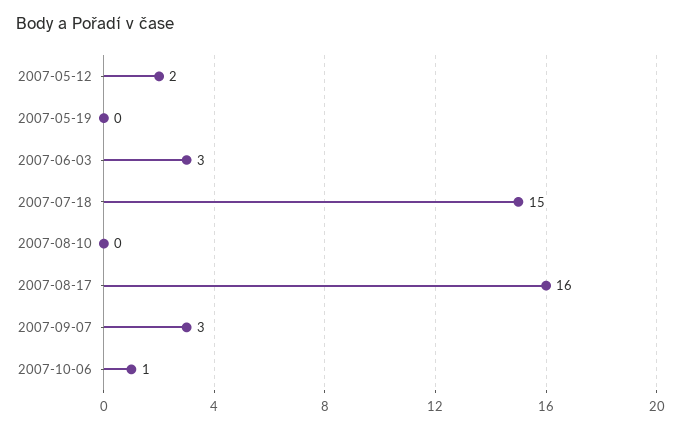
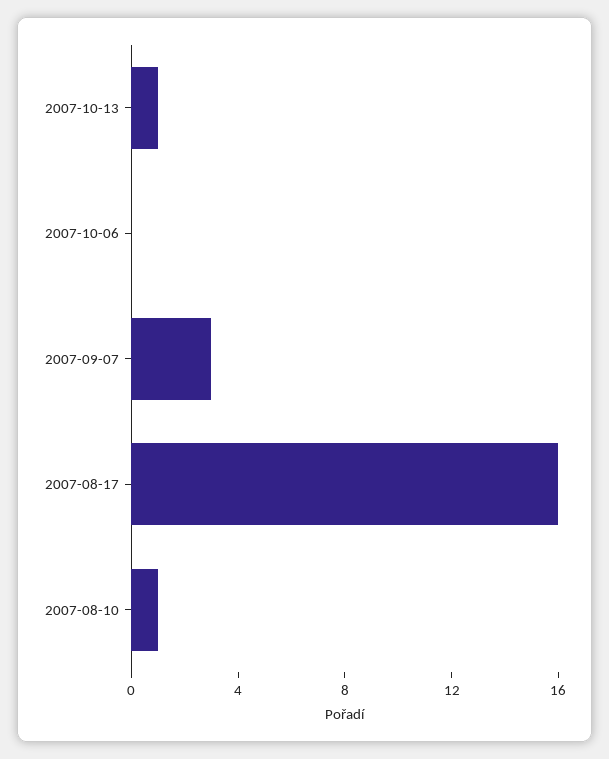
2007-05-12: 2 -> none
2007-05-19: 0 -> none
2007-06-03: 3 -> none
2007-07-18: 15 -> none
2007-08-10: 0 -> 1
2007-10-06: 1 -> 0
2007-10-13: none -> 1

